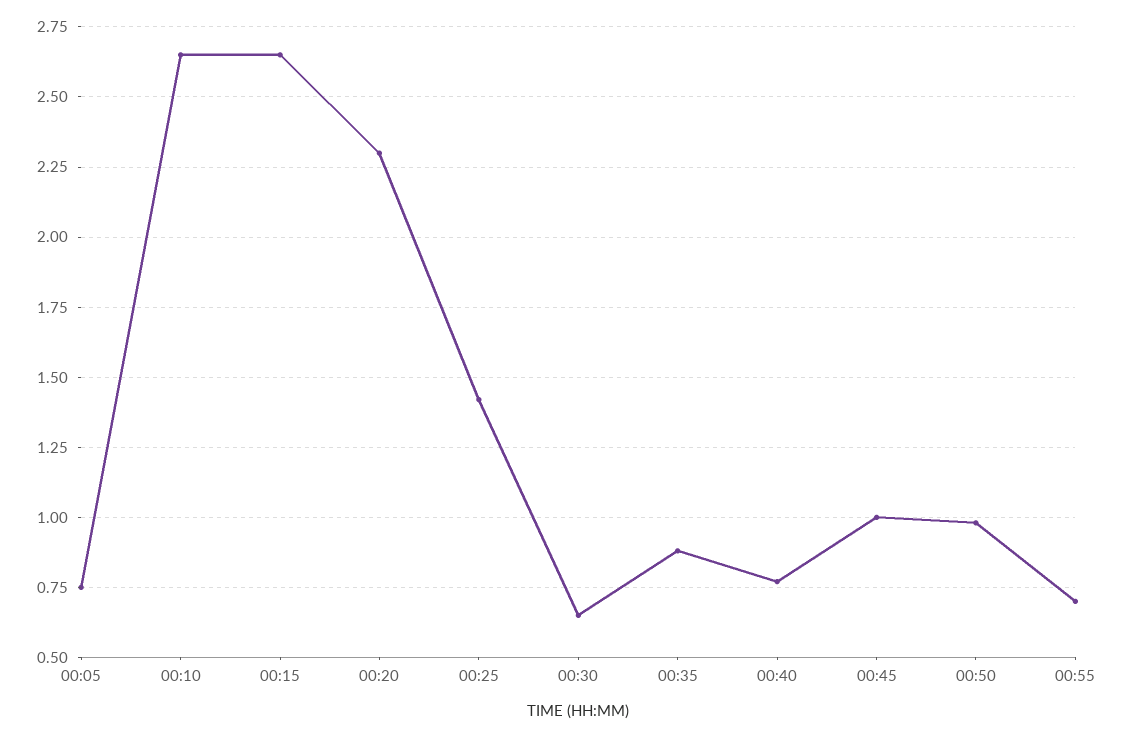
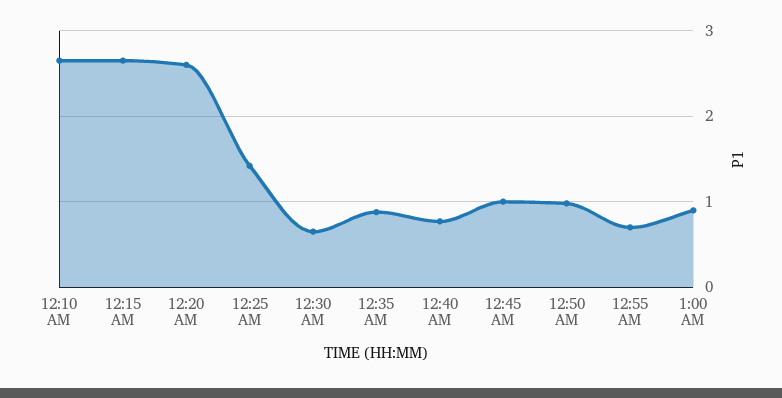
00:05: 0.75 -> none
00:20: 2.3 -> 2.6
1:00 AM: none -> 0.9

